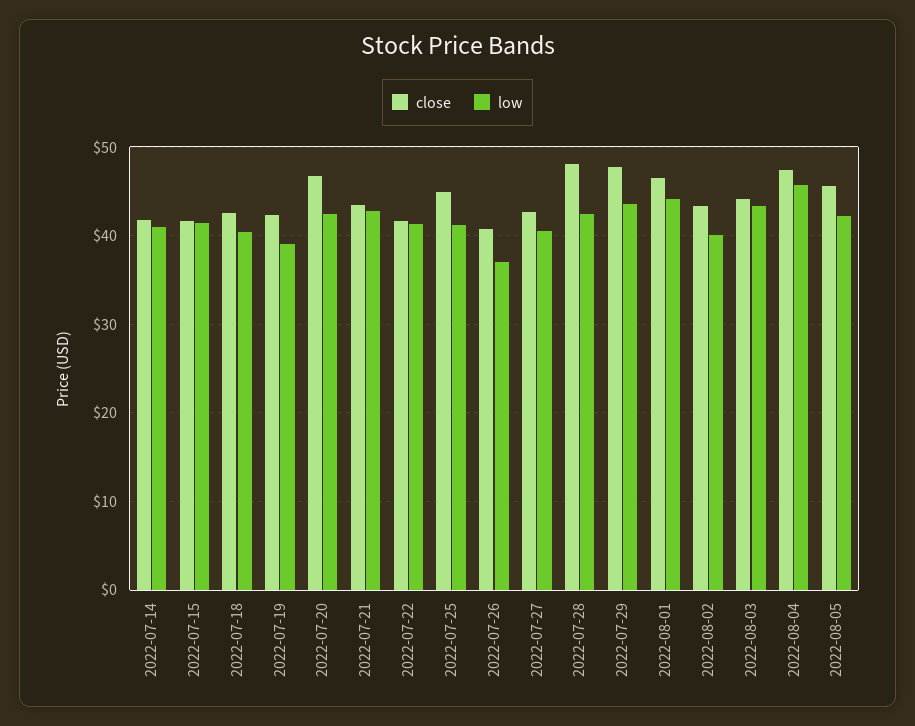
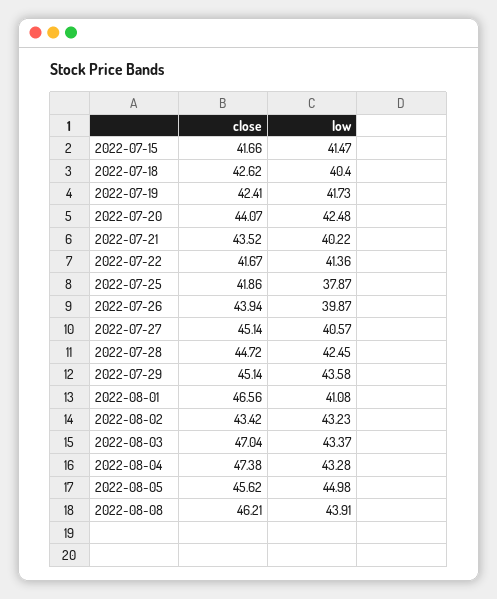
close, 2022-07-14: 42 -> none
low, 2022-07-14: 41 -> none
low, 2022-07-19: 39 -> 41.73
close, 2022-07-20: 47 -> 44.07
low, 2022-07-21: 43 -> 40.22
close, 2022-07-25: 45 -> 41.86
low, 2022-07-25: 41 -> 37.87
close, 2022-07-26: 41 -> 43.94
low, 2022-07-26: 37 -> 39.87
close, 2022-07-27: 43 -> 45.14
close, 2022-07-28: 48 -> 44.72
close, 2022-07-29: 48 -> 45.14
low, 2022-08-01: 44 -> 41.08
low, 2022-08-02: 40 -> 43.23
close, 2022-08-03: 44 -> 47.04
low, 2022-08-04: 46 -> 43.28
low, 2022-08-05: 42 -> 44.98
close, 2022-08-08: none -> 46.21
low, 2022-08-08: none -> 43.91

